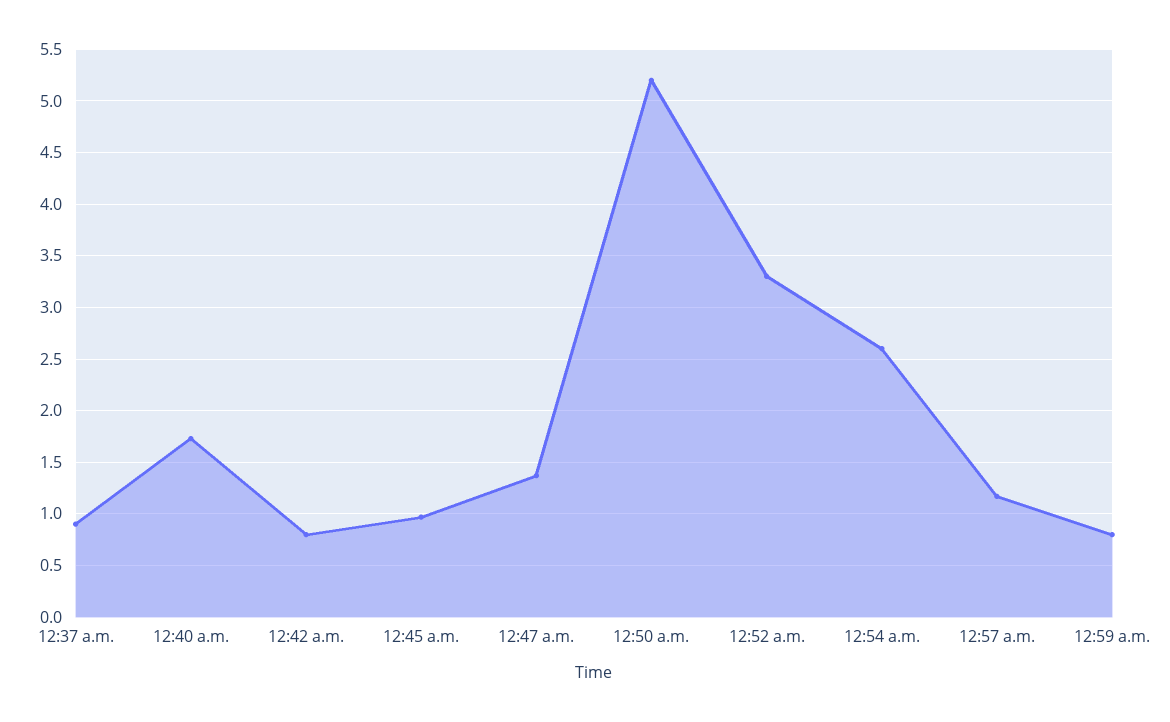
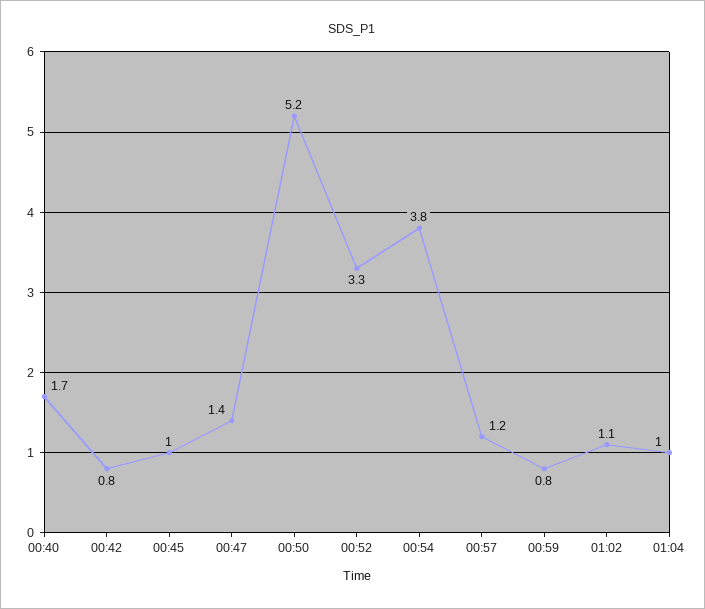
12:37 a.m.: 0.9 -> none
12:54 a.m.: 2.6 -> 3.8
01:02: none -> 1.1
01:04: none -> 1

